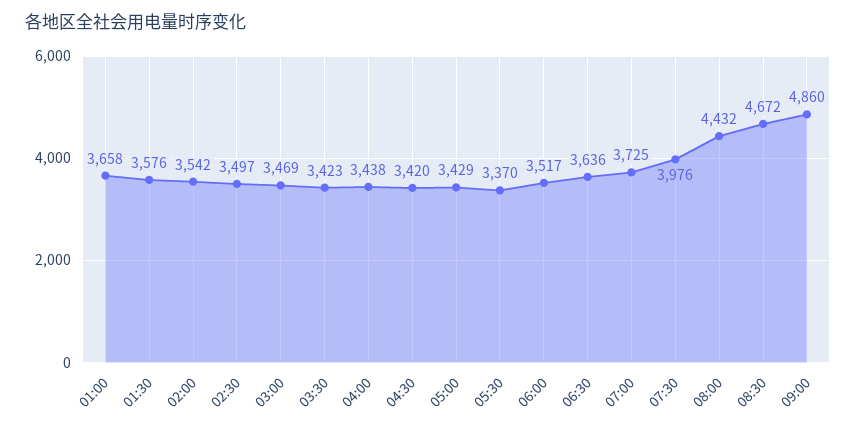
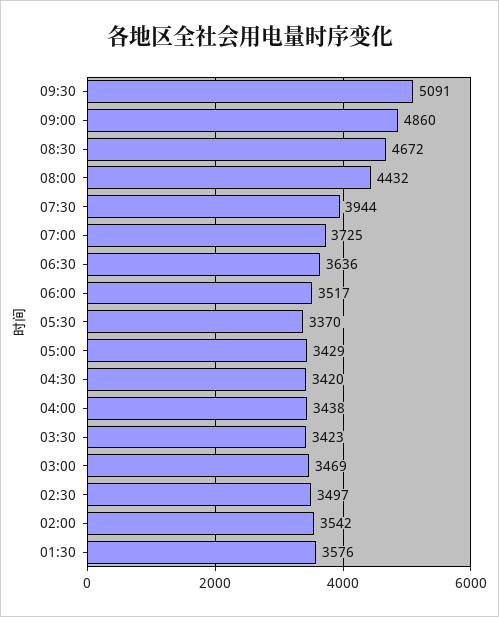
01:00: 3658 -> none
07:30: 3976 -> 3944
09:30: none -> 5091

